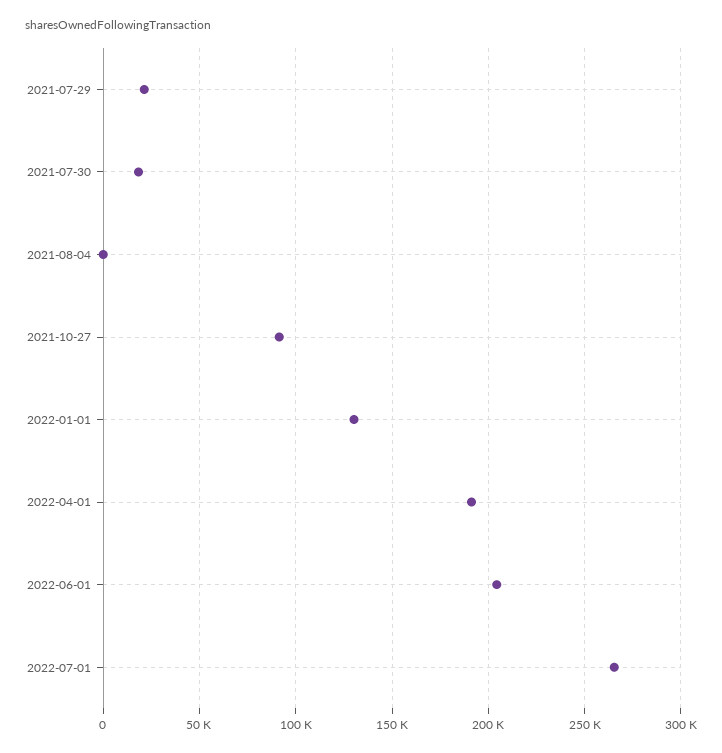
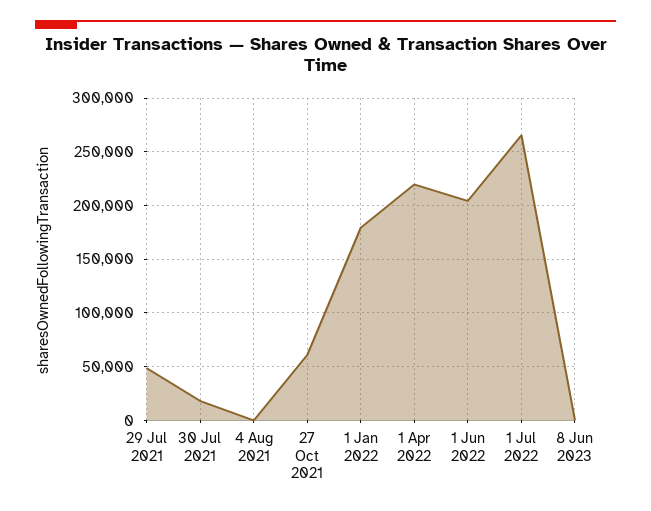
2021-07-29: 20000 -> 50000
2021-10-27: 90000 -> 60000
2022-01-01: 130000 -> 180000
2022-04-01: 190000 -> 220000
8 Jun 2023: none -> 0

